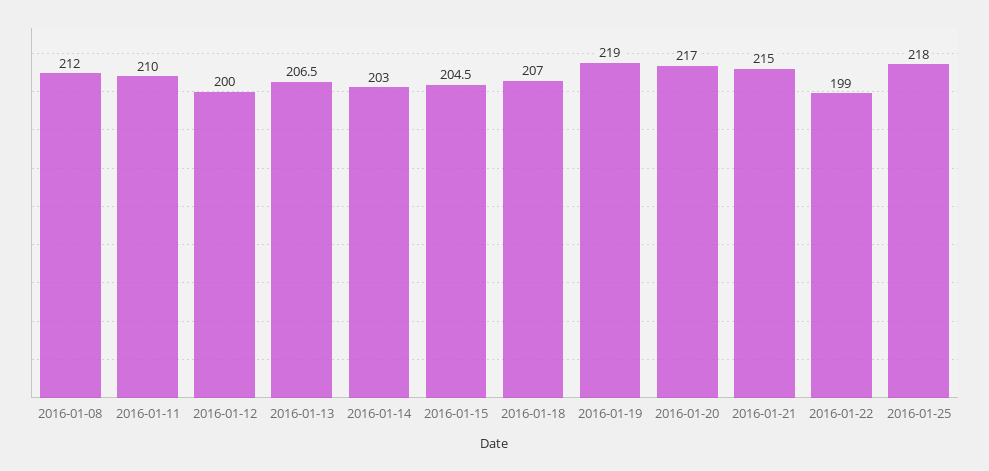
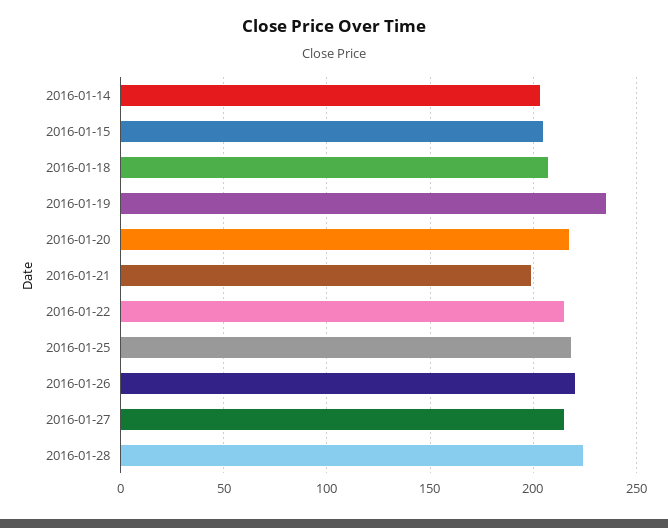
2016-01-08: 212 -> none
2016-01-11: 210 -> none
2016-01-12: 200 -> none
2016-01-13: 206.5 -> none
2016-01-19: 219 -> 235
2016-01-21: 215 -> 200
2016-01-22: 199 -> 215
2016-01-26: none -> 220
2016-01-27: none -> 215
2016-01-28: none -> 225

